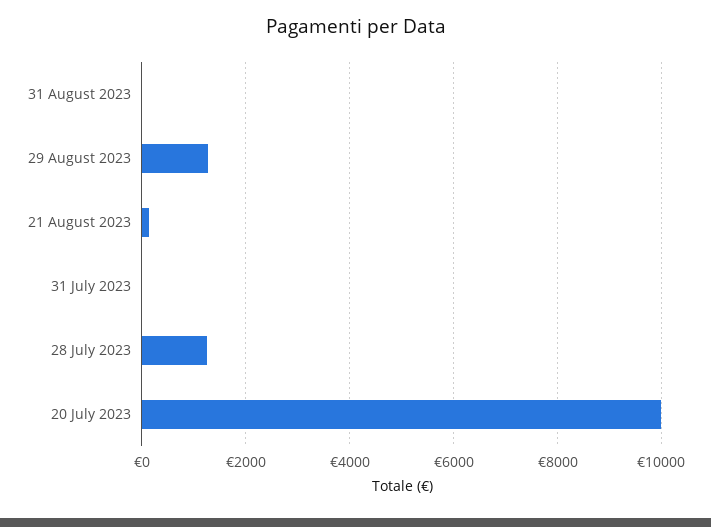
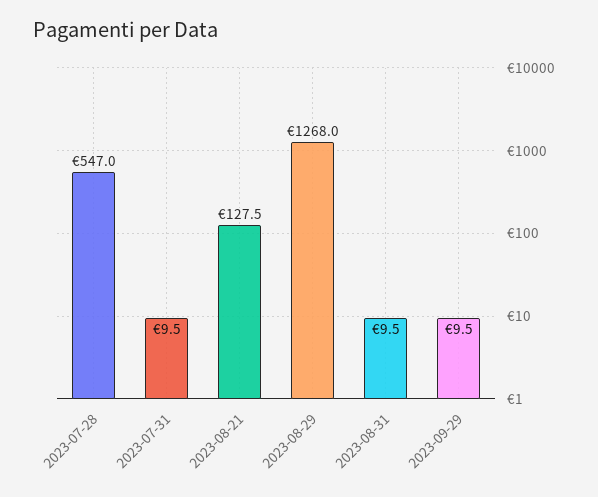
28 July 2023: 1200 -> 547
20 July 2023: 10000 -> none
2023-09-29: none -> 9.5

